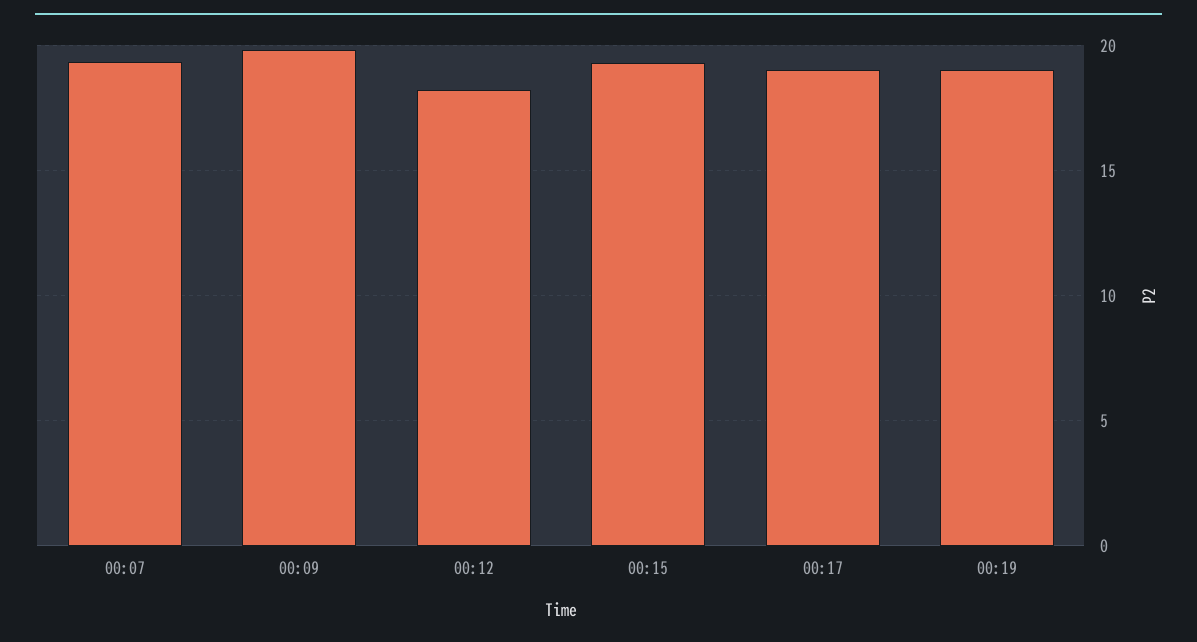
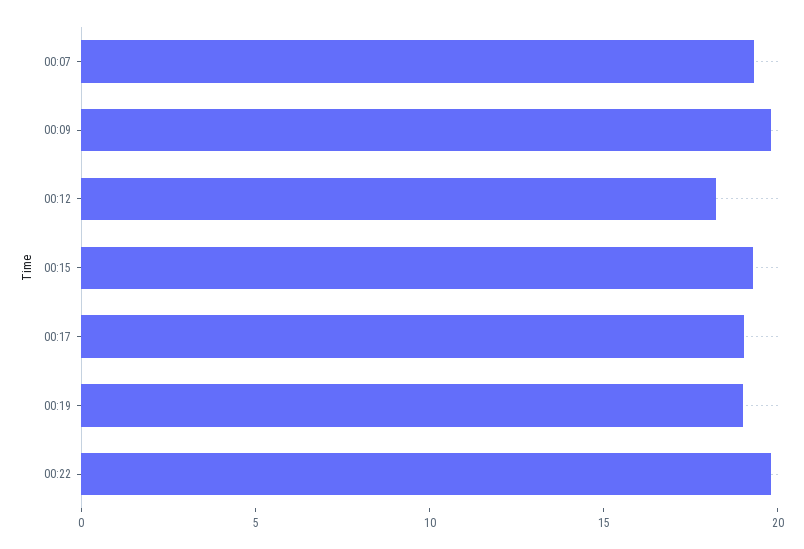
00:22: none -> 20

